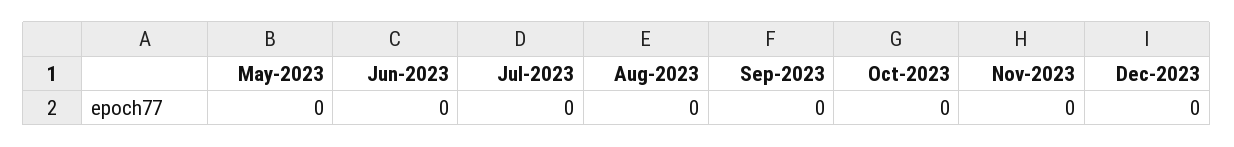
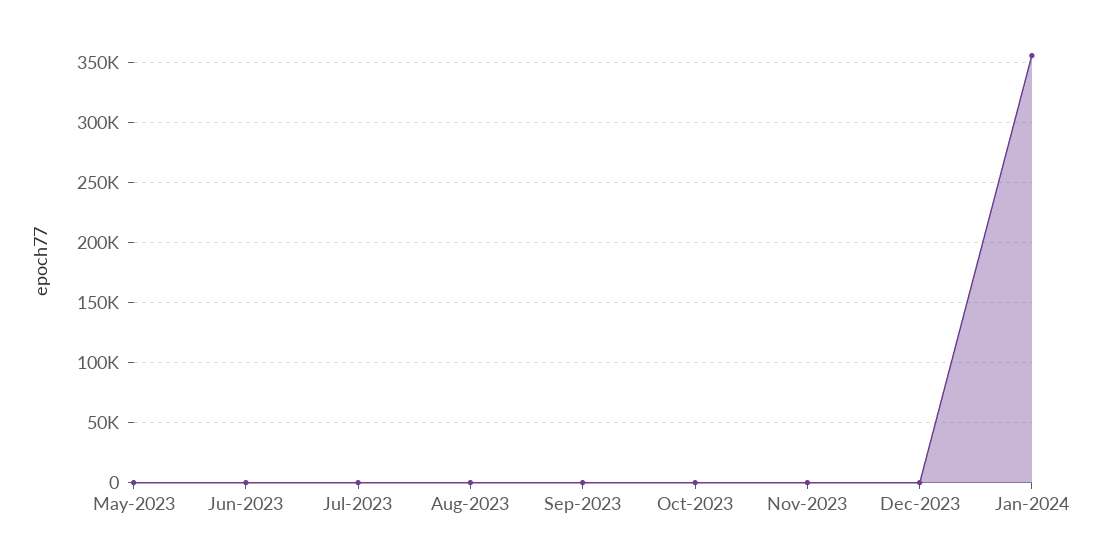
Jan-2024: none -> 355000

